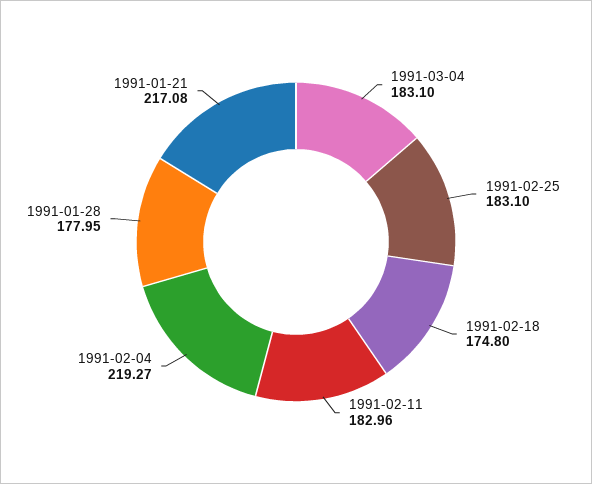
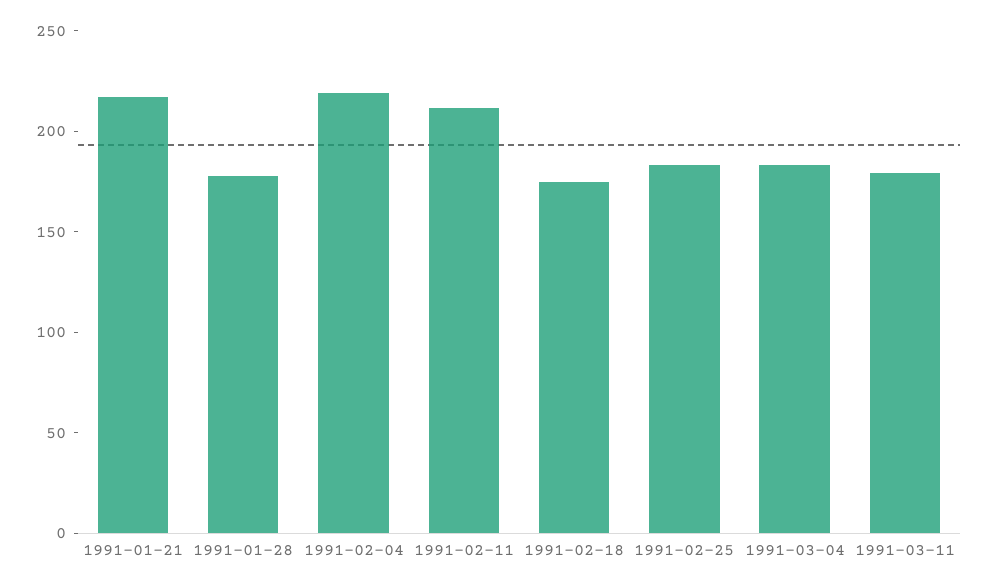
1991-02-11: 182.96 -> 210
1991-03-11: none -> 180

